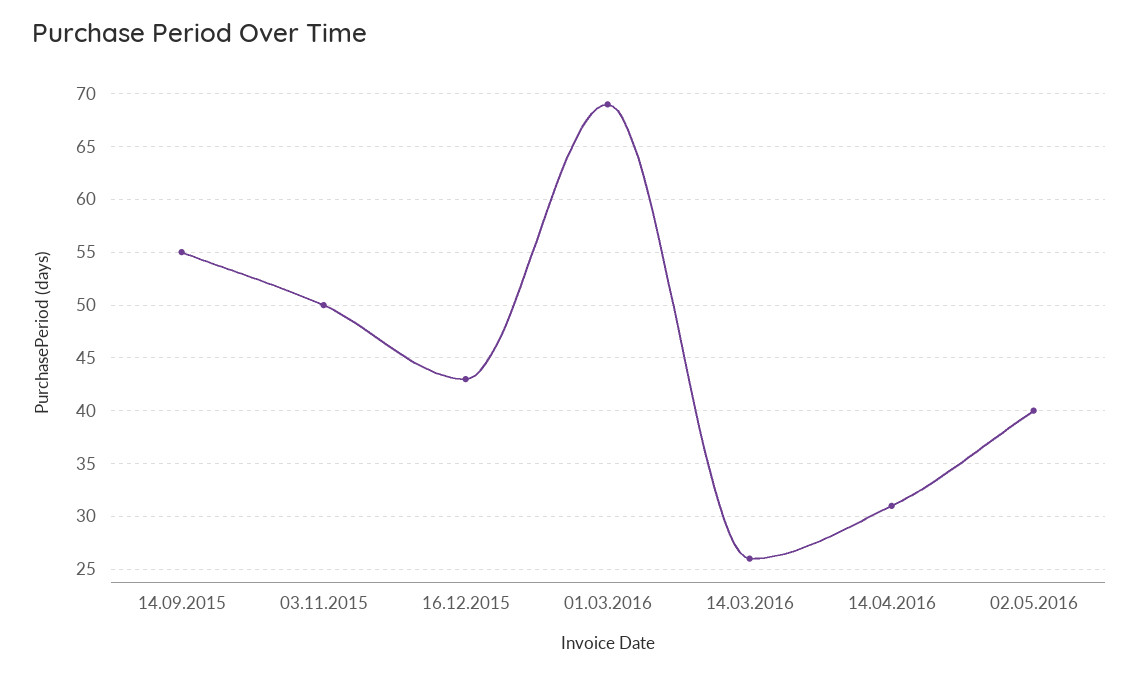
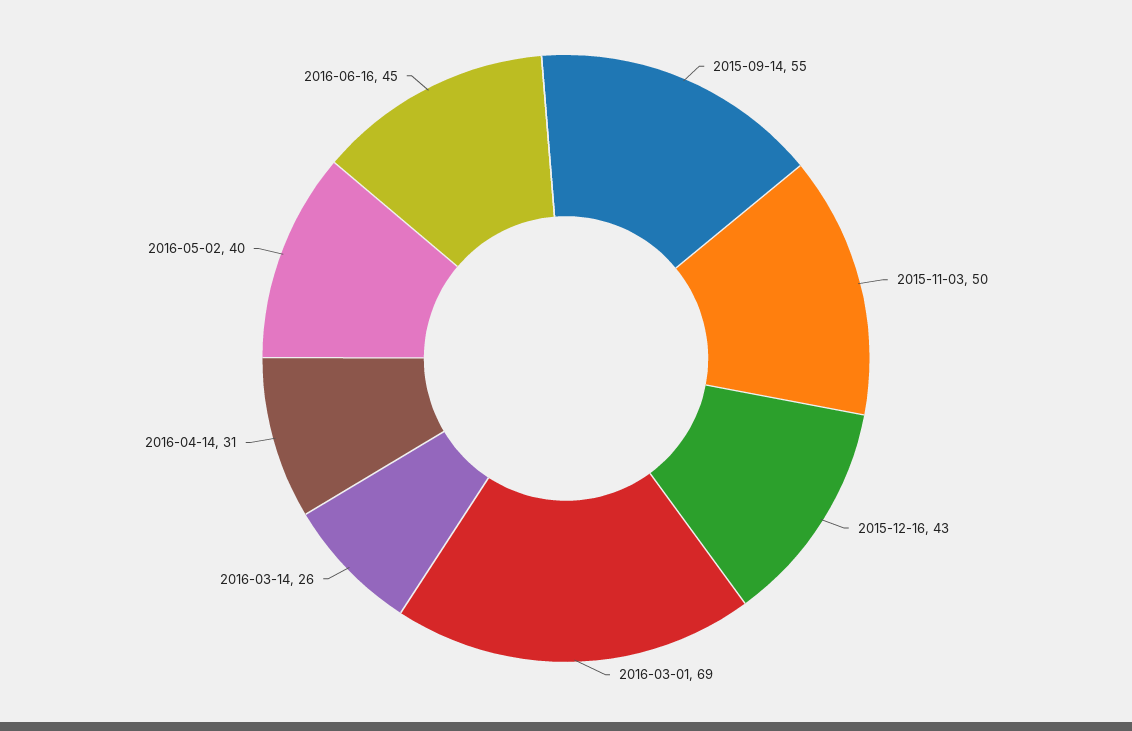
2016-06-16: none -> 45

